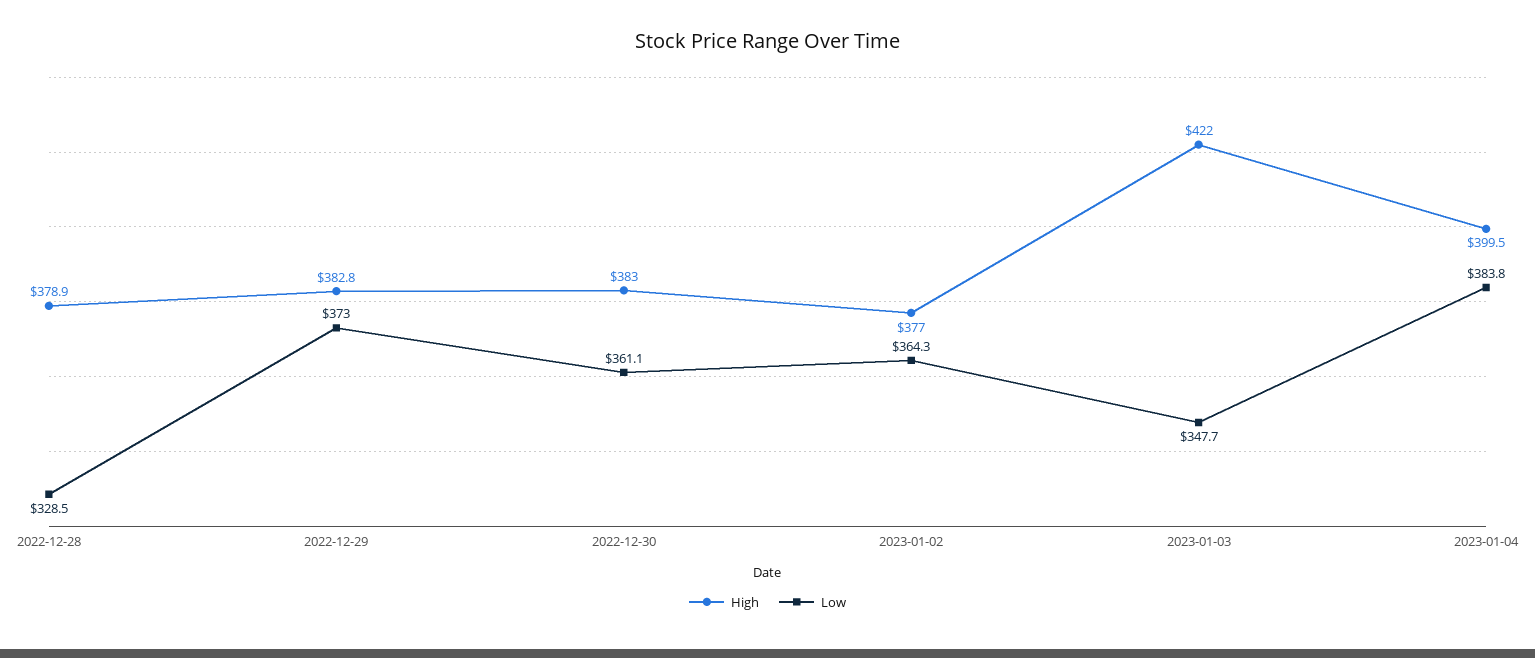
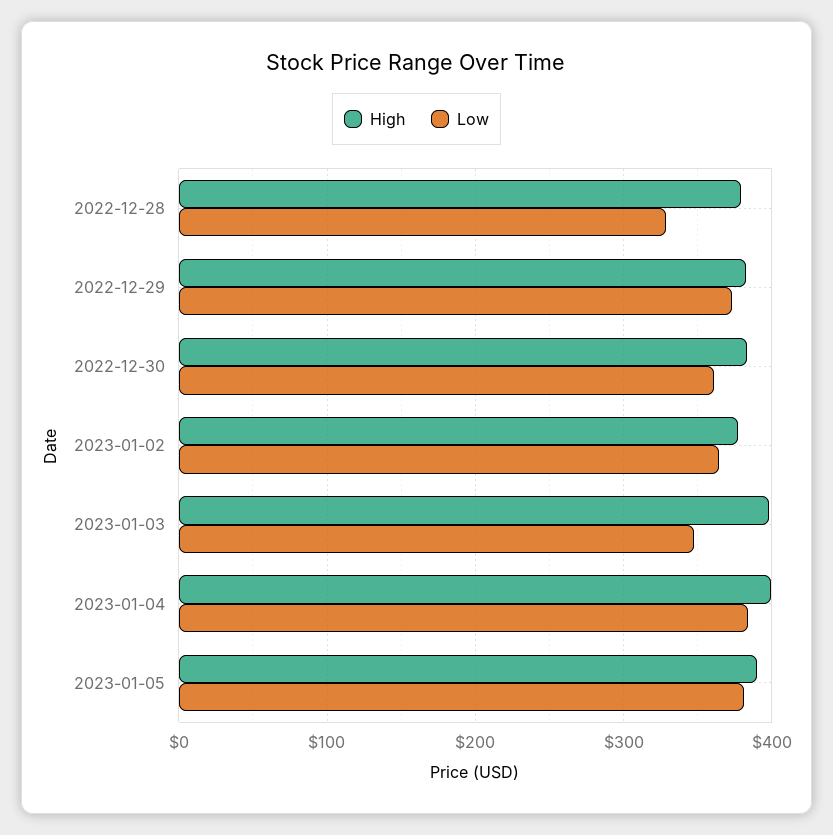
High, 2023-01-03: 422 -> 400
High, 2023-01-05: none -> 390
Low, 2023-01-05: none -> 380

